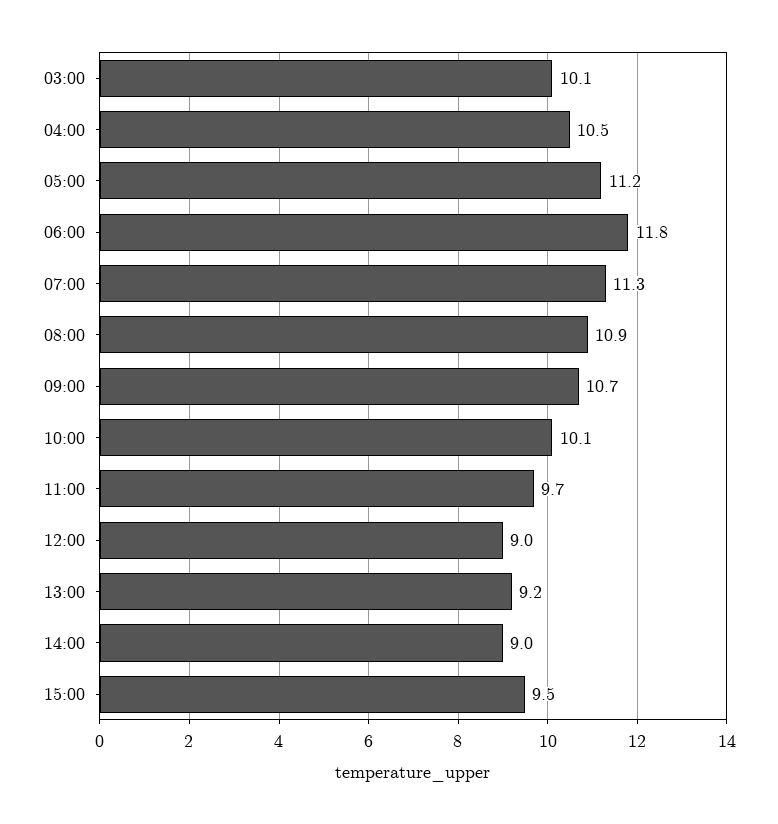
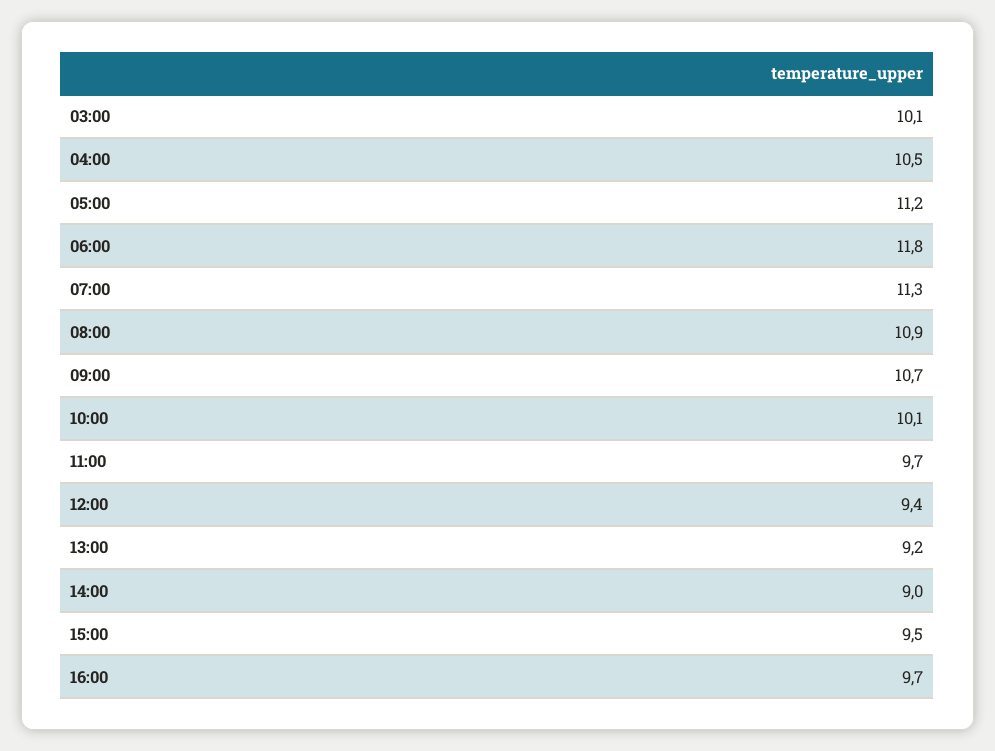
12:00: 9 -> 9.4
16:00: none -> 9.7

